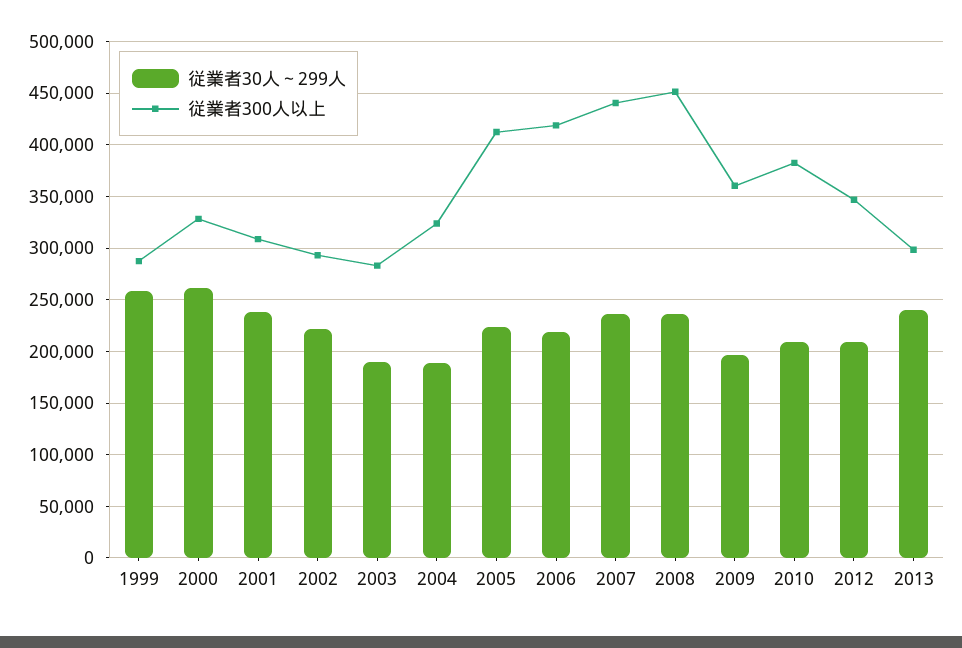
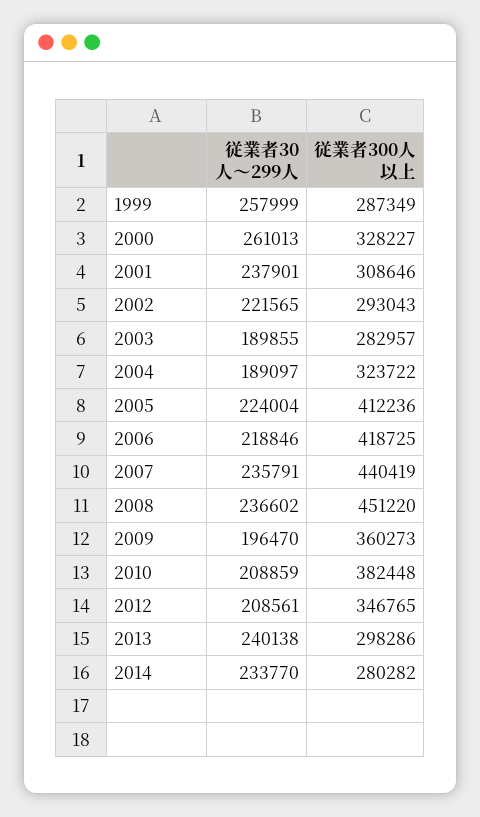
従業者30人～299人, 2014: none -> 233770
従業者300人以上, 2014: none -> 280282

